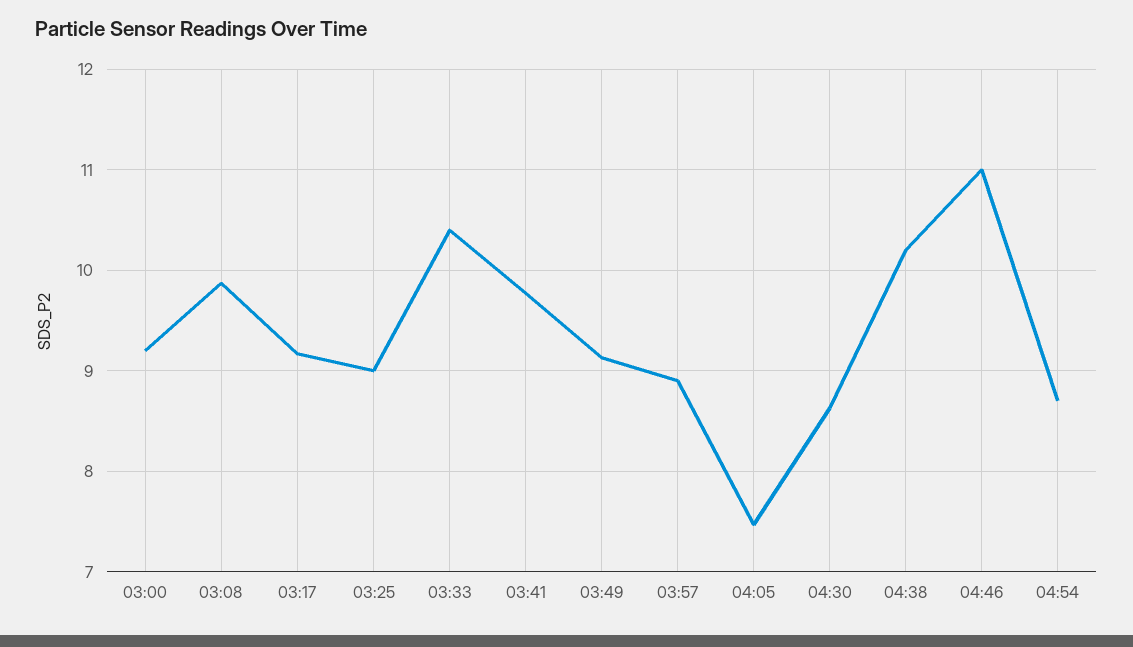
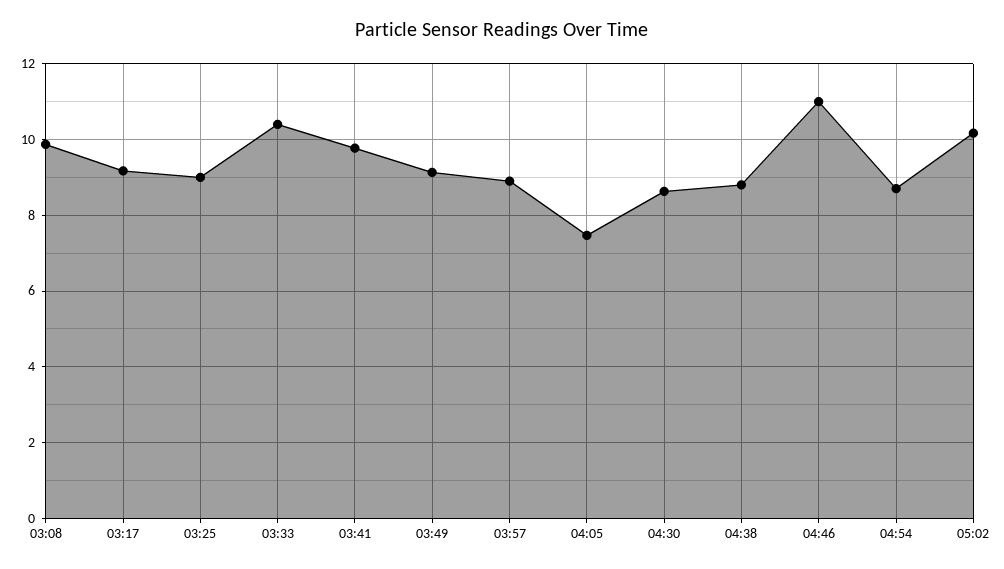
03:00: 9.2 -> none
04:38: 10.2 -> 8.8
05:02: none -> 10.2

